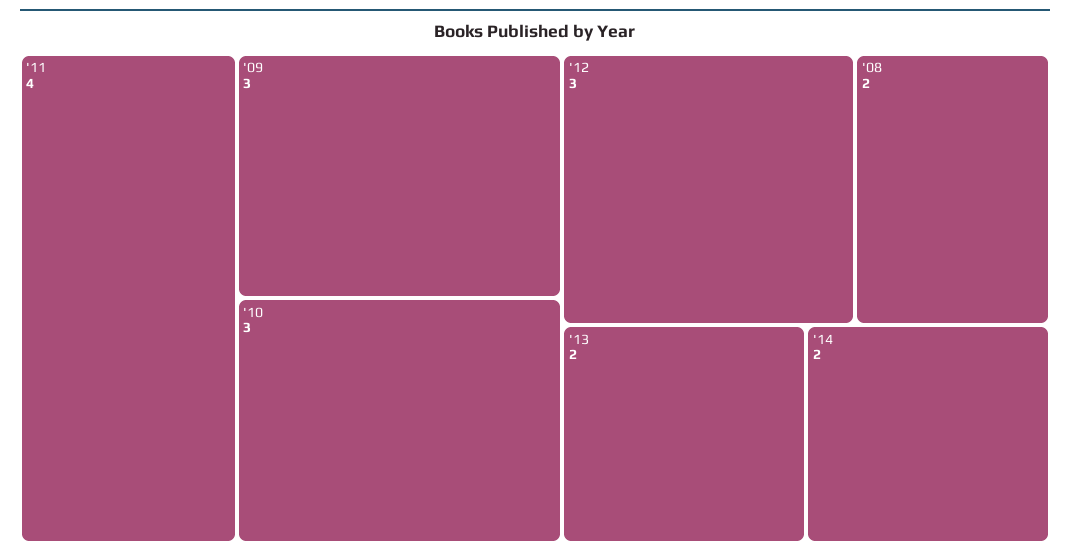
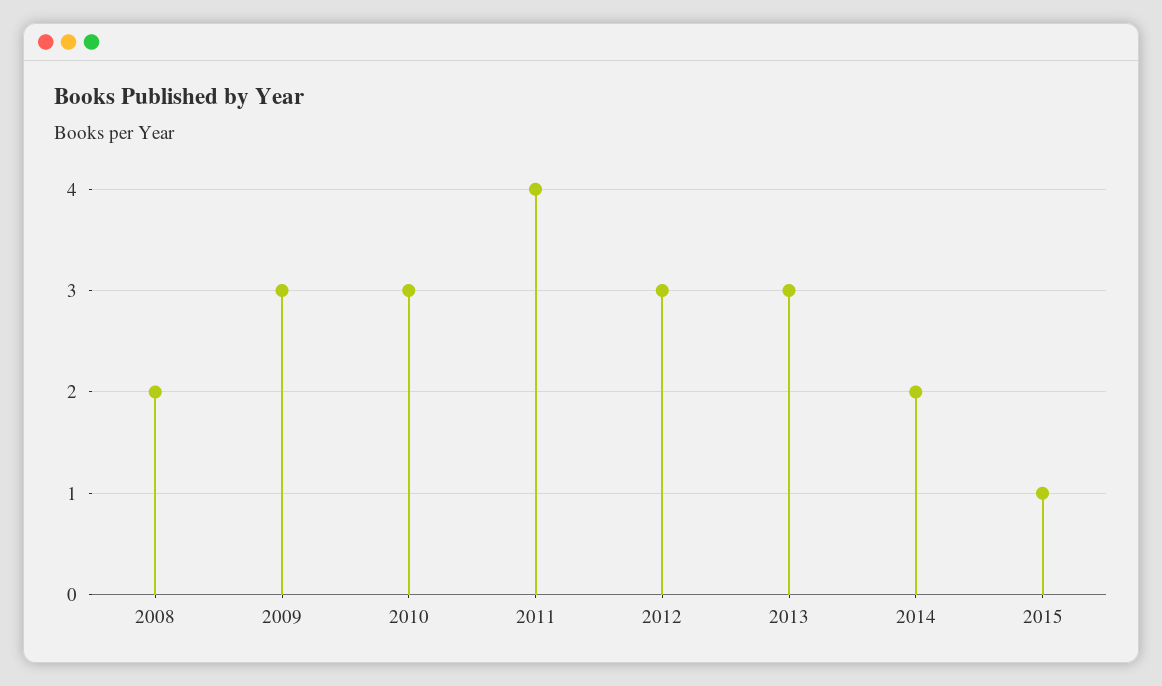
'13: 2 -> 3
2015: none -> 1

